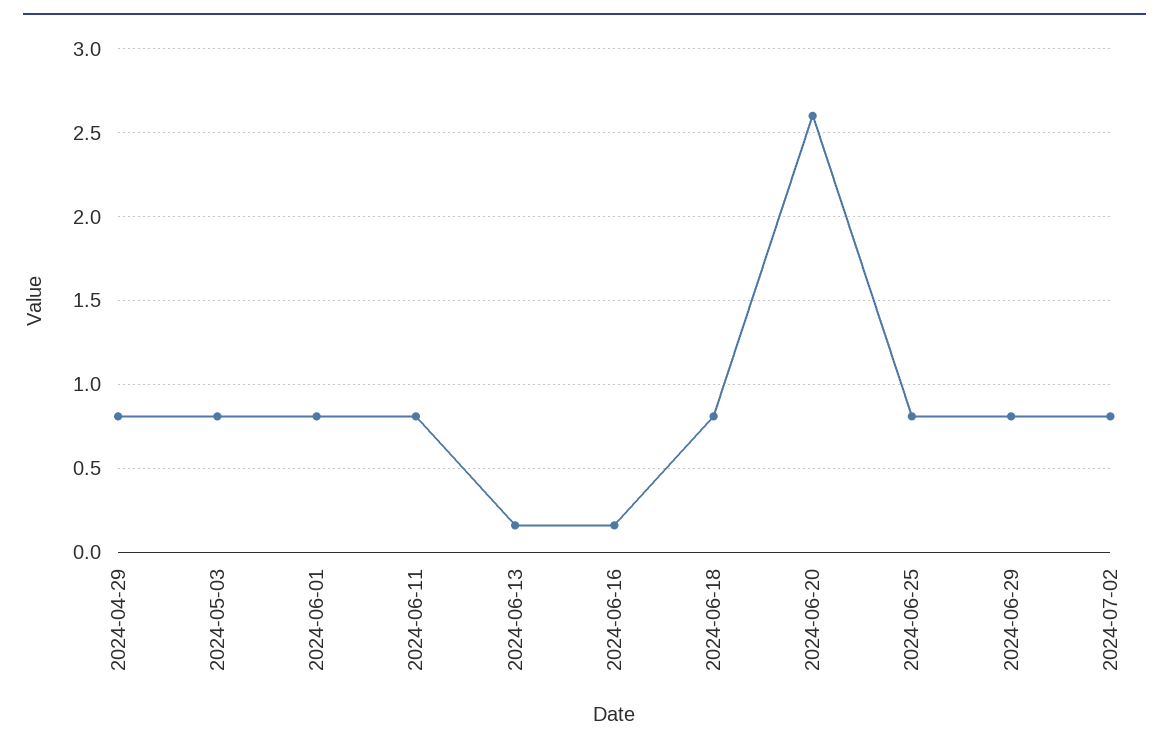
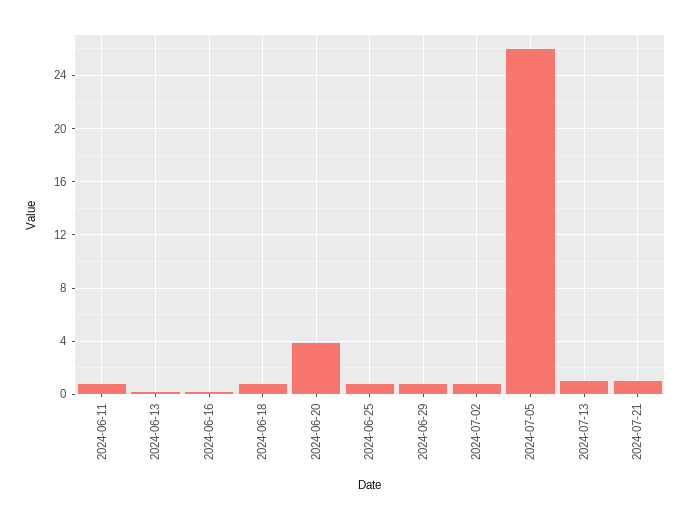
2024-04-29: 0.8 -> none
2024-05-03: 0.8 -> none
2024-06-01: 0.8 -> none
2024-06-20: 2.6 -> 4
2024-07-05: none -> 26
2024-07-13: none -> 1
2024-07-21: none -> 1

